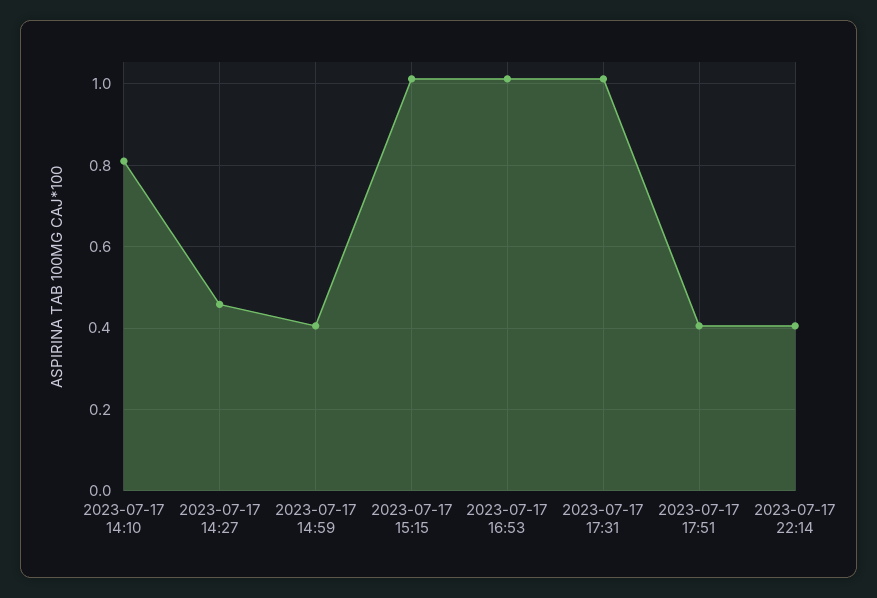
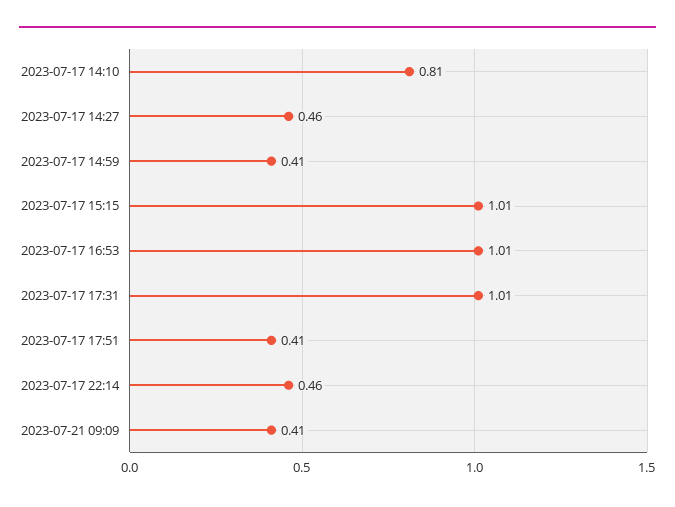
2023-07-17 22:14: 0.4 -> 0.46
2023-07-21 09:09: none -> 0.41

